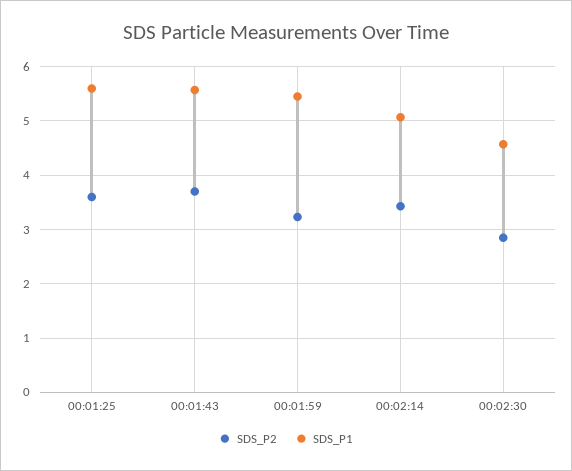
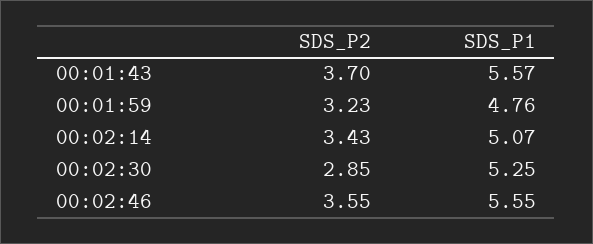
SDS_P2, 00:01:25: 3.6 -> none
SDS_P1, 00:01:25: 5.6 -> none
SDS_P1, 00:01:59: 5.4 -> 4.76
SDS_P1, 00:02:30: 4.6 -> 5.25
SDS_P2, 00:02:46: none -> 3.55
SDS_P1, 00:02:46: none -> 5.55

